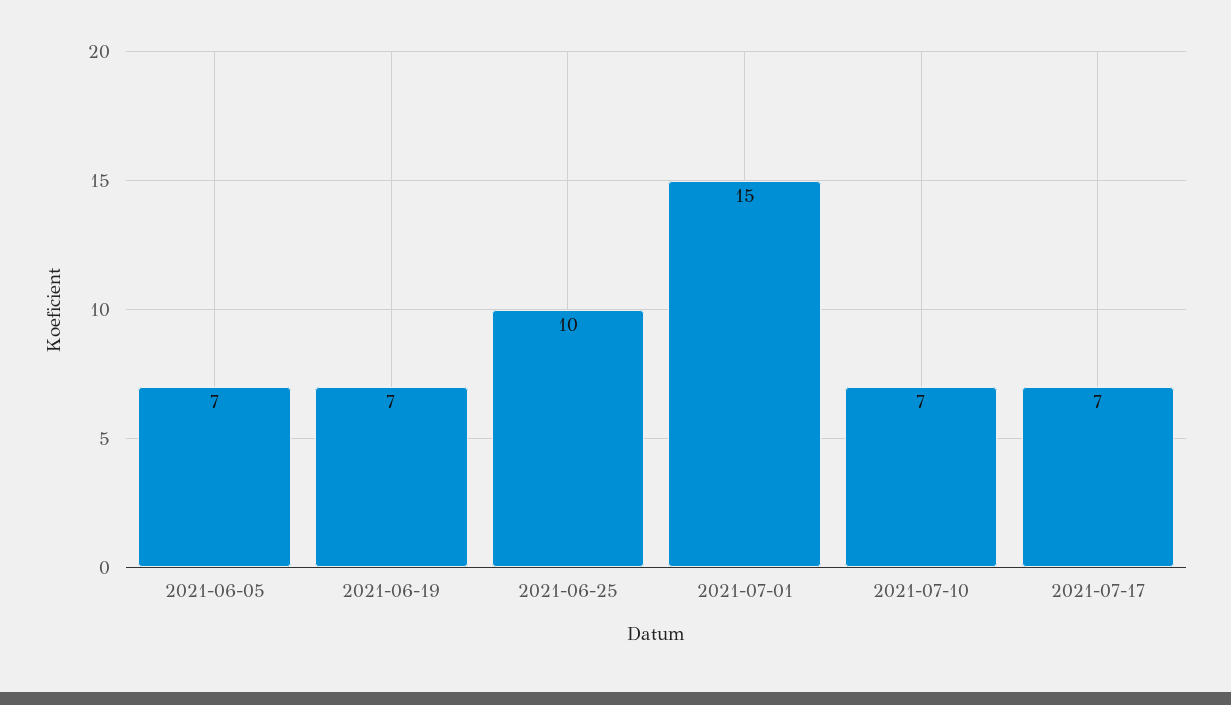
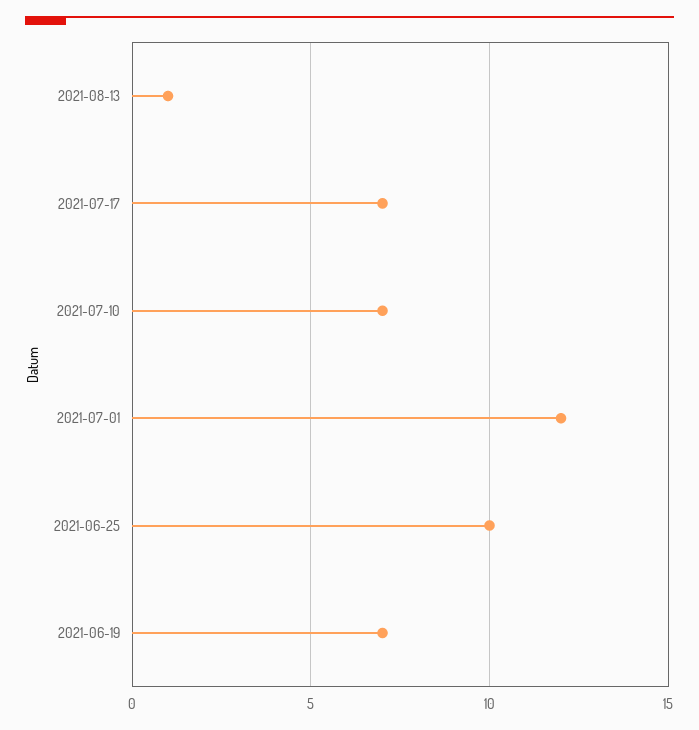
2021-06-05: 7 -> none
2021-07-01: 15 -> 12
2021-08-13: none -> 1

